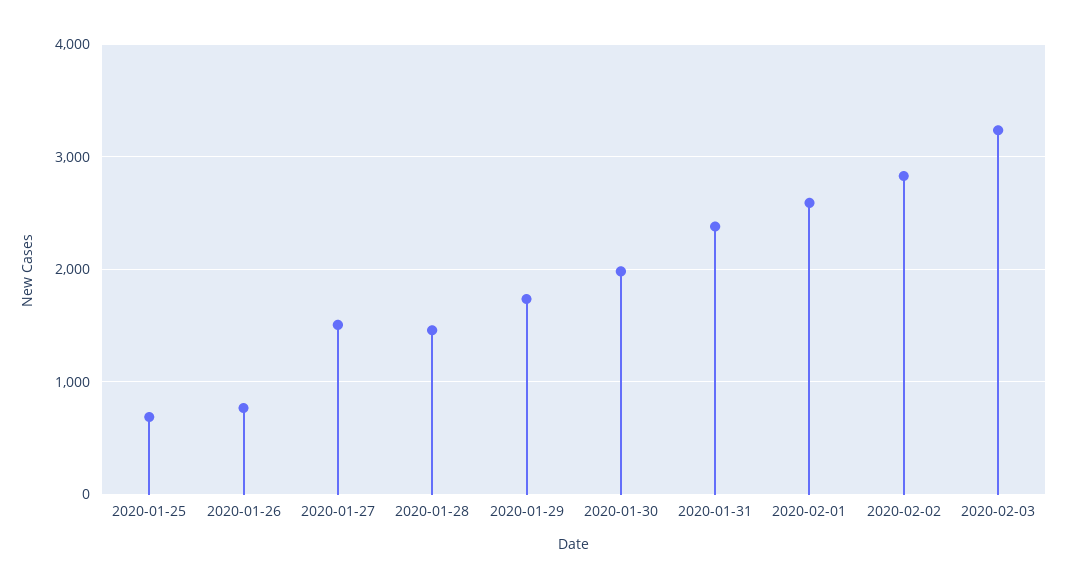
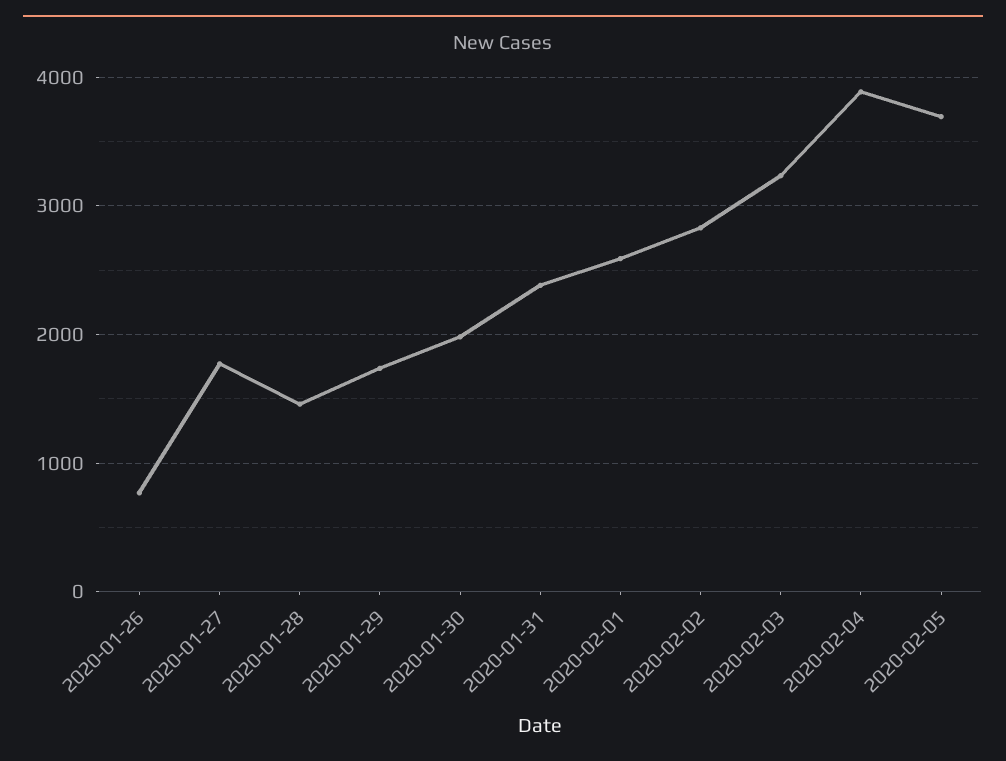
2020-01-25: 700 -> none
2020-01-27: 1500 -> 1800
2020-02-04: none -> 3900
2020-02-05: none -> 3700

